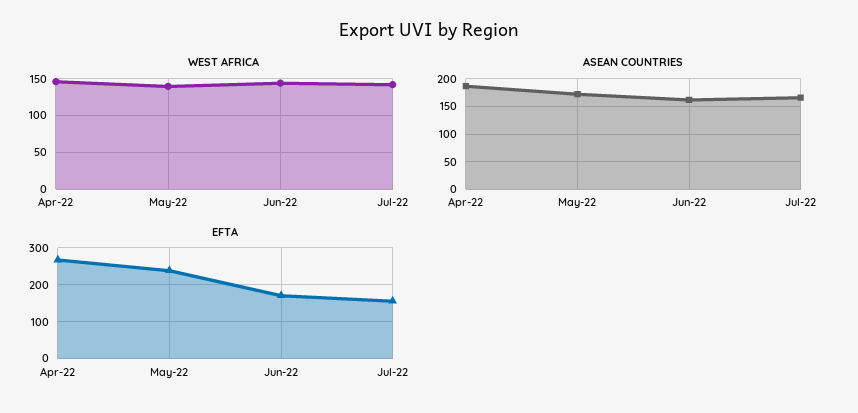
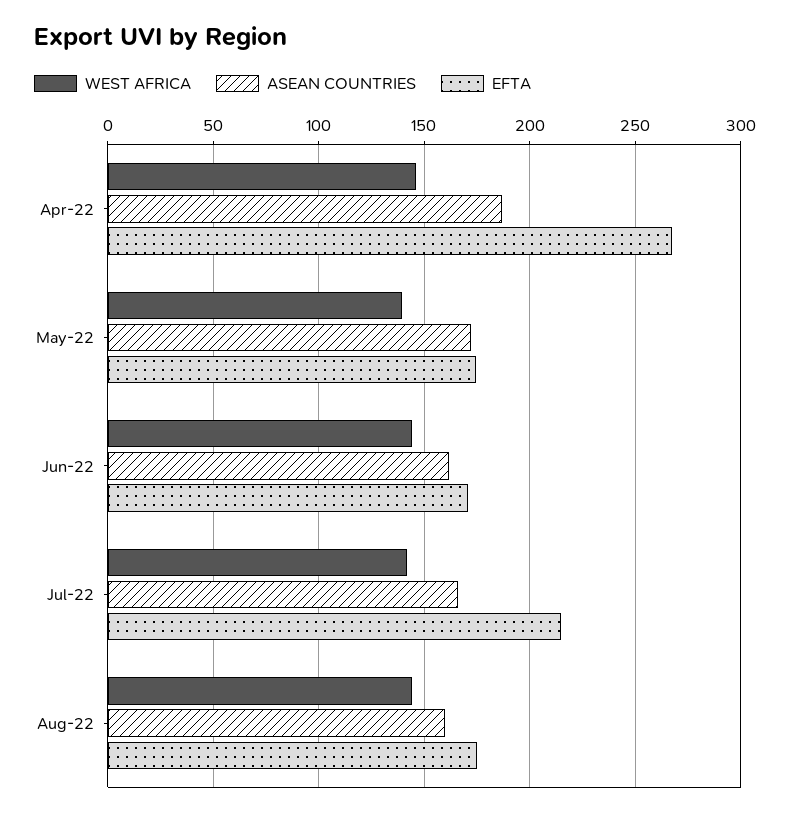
EFTA, May-22: 240 -> 175
EFTA, Jul-22: 160 -> 215
WEST AFRICA, Aug-22: none -> 145
ASEAN COUNTRIES, Aug-22: none -> 160
EFTA, Aug-22: none -> 175

